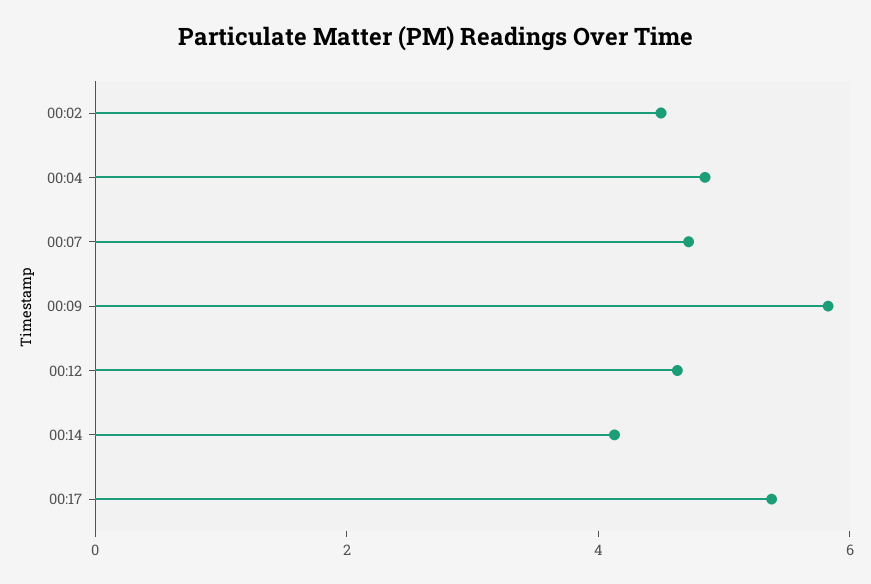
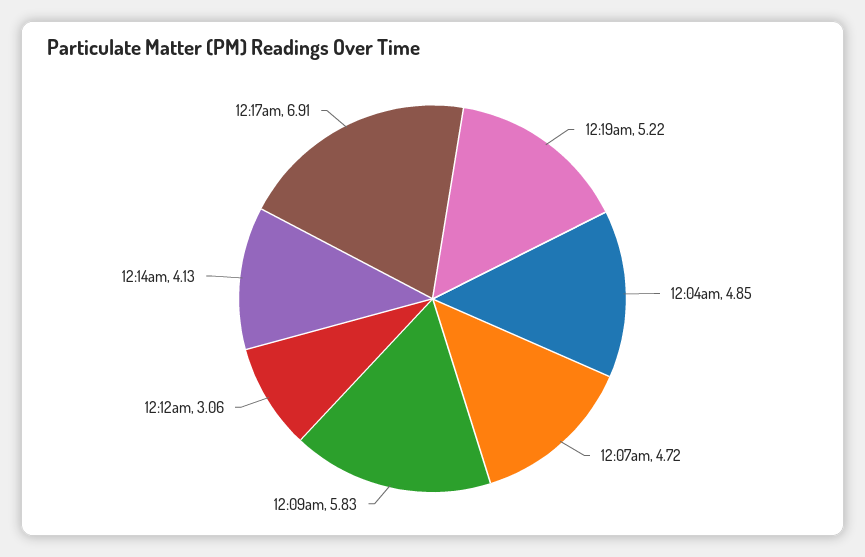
00:02: 4.5 -> none
00:12: 4.5 -> 3.06
00:17: 5.5 -> 6.91
12:19am: none -> 5.22

